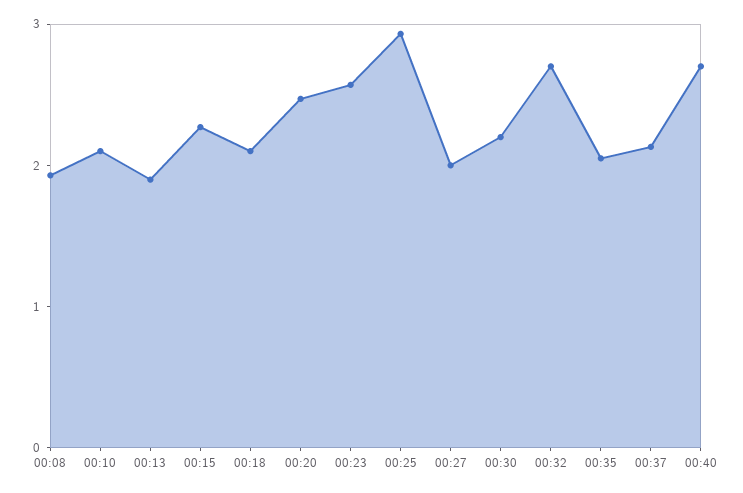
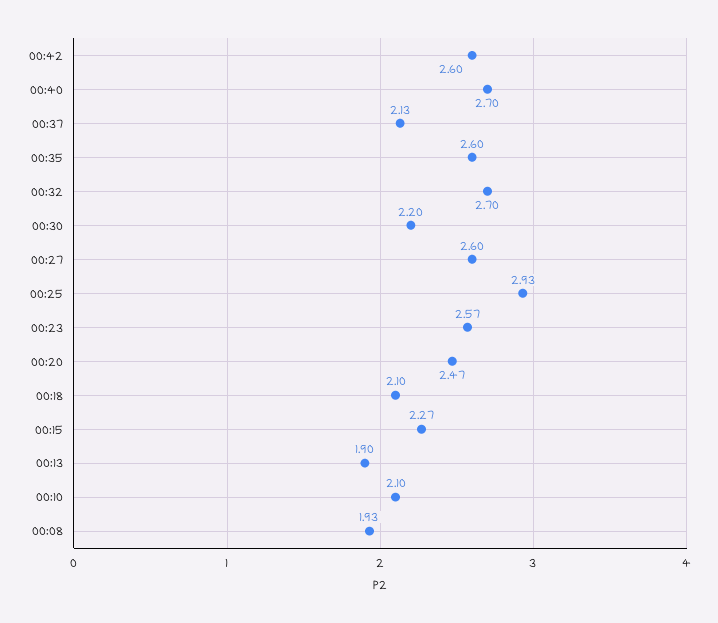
00:27: 2 -> 2.6
00:35: 2 -> 2.6
00:42: none -> 2.6

